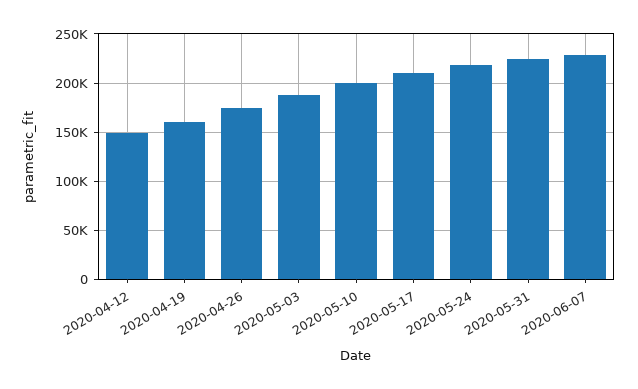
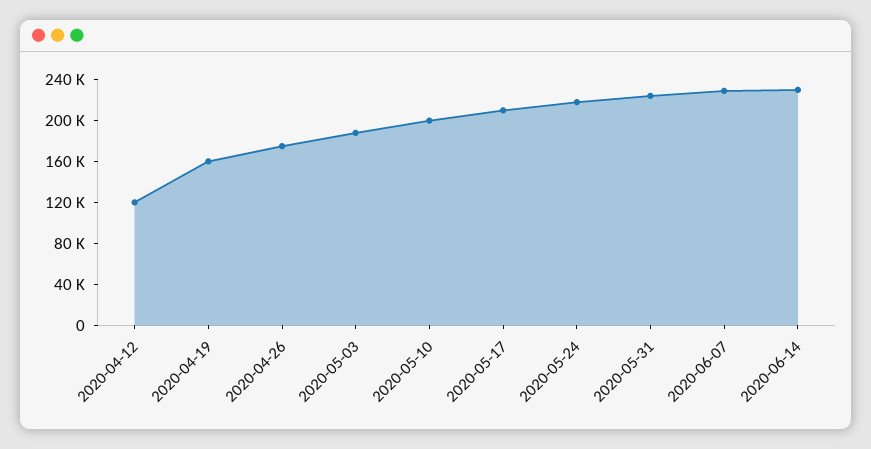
2020-04-12: 150000 -> 120000
2020-06-14: none -> 230000

